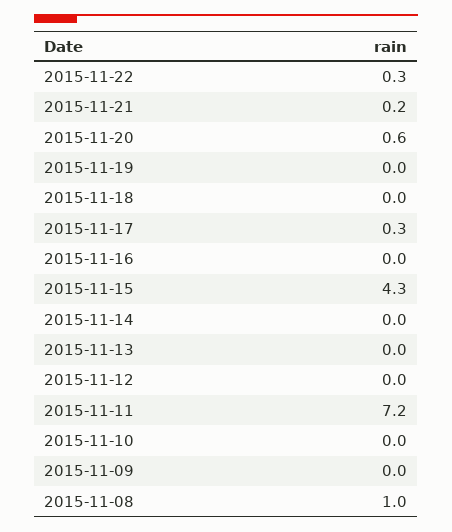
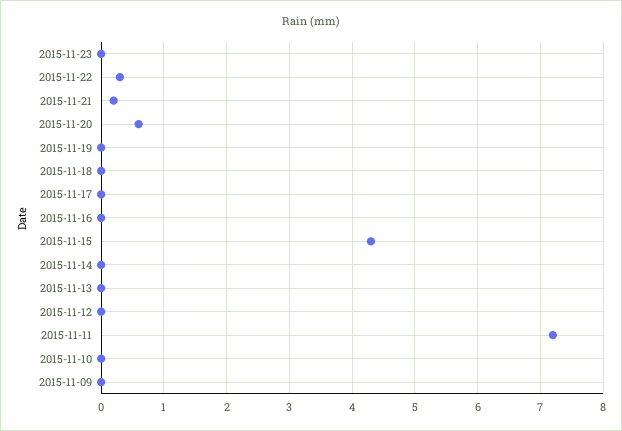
2015-11-17: 0.3 -> 0
2015-11-08: 1 -> none
2015-11-23: none -> 0

